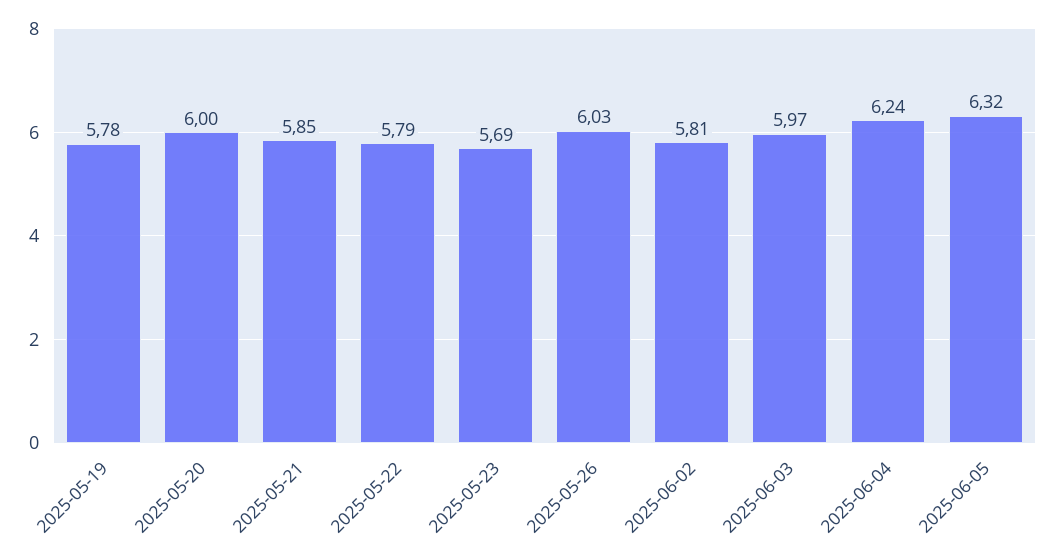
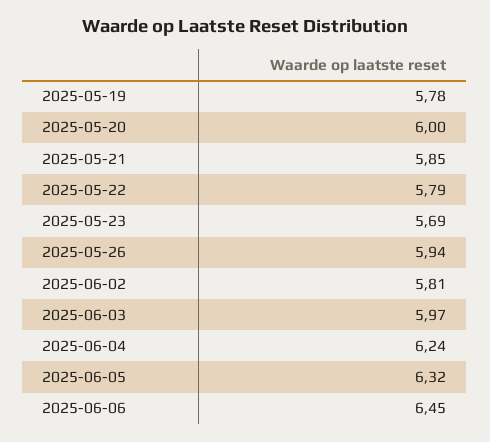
2025-05-26: 6.03 -> 5.94
2025-06-06: none -> 6.45

